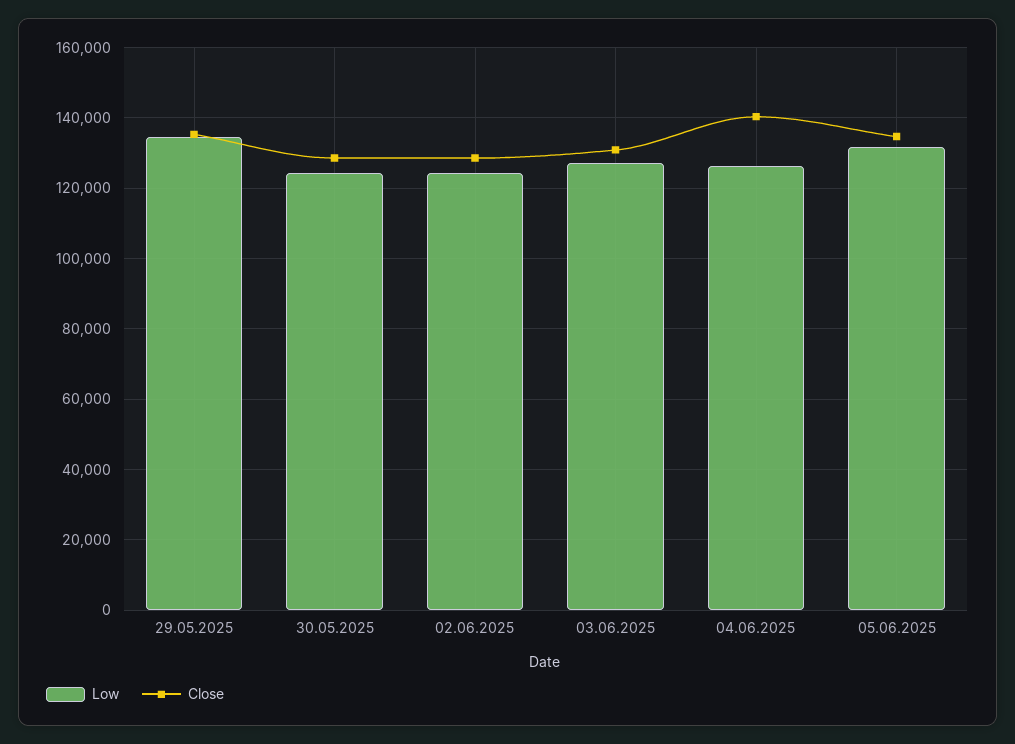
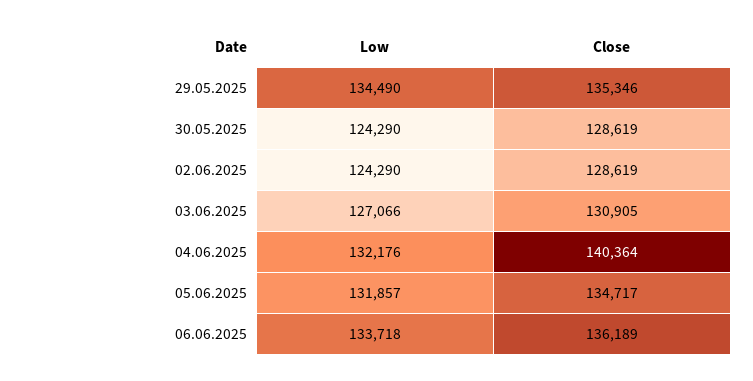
Low, 04.06.2025: 126000 -> 132176
Low, 06.06.2025: none -> 133718
Close, 06.06.2025: none -> 136189

